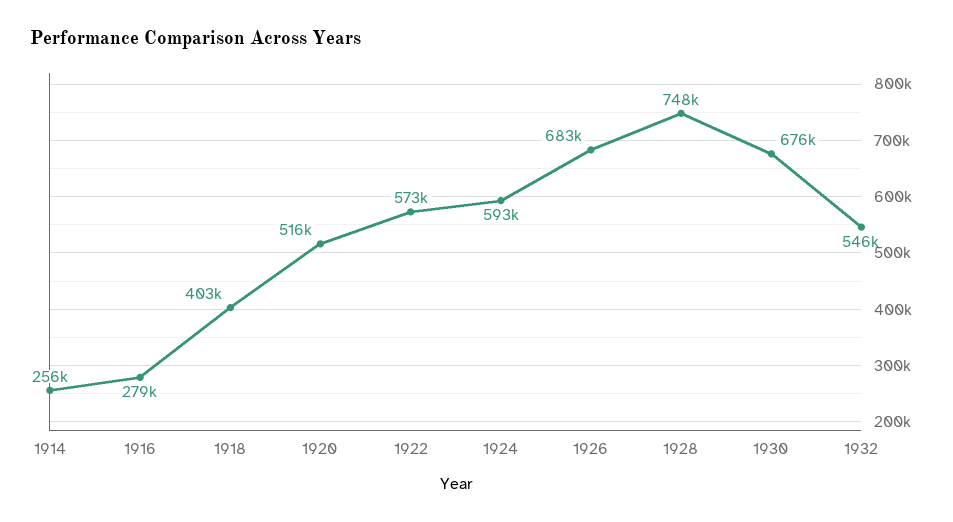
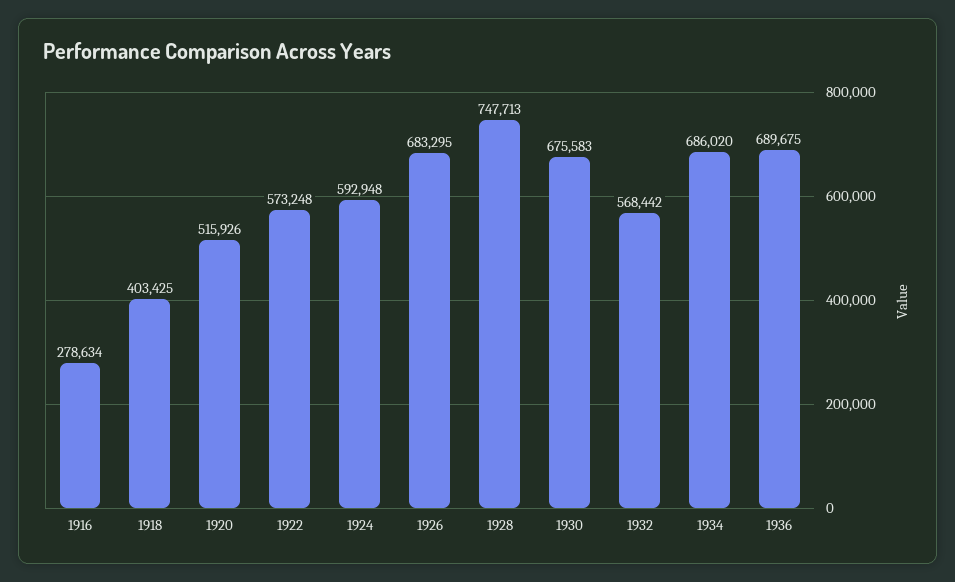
1914: 256000 -> none
1932: 546000 -> 568442
1934: none -> 686020
1936: none -> 689675

